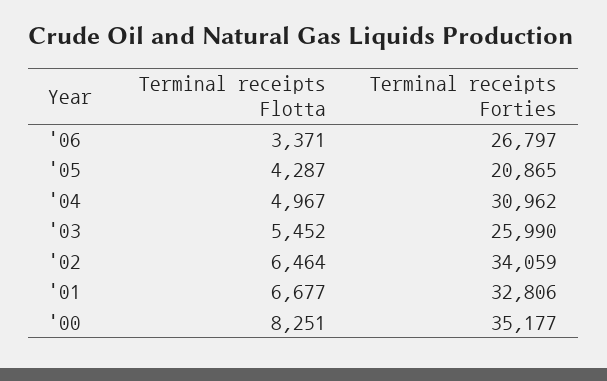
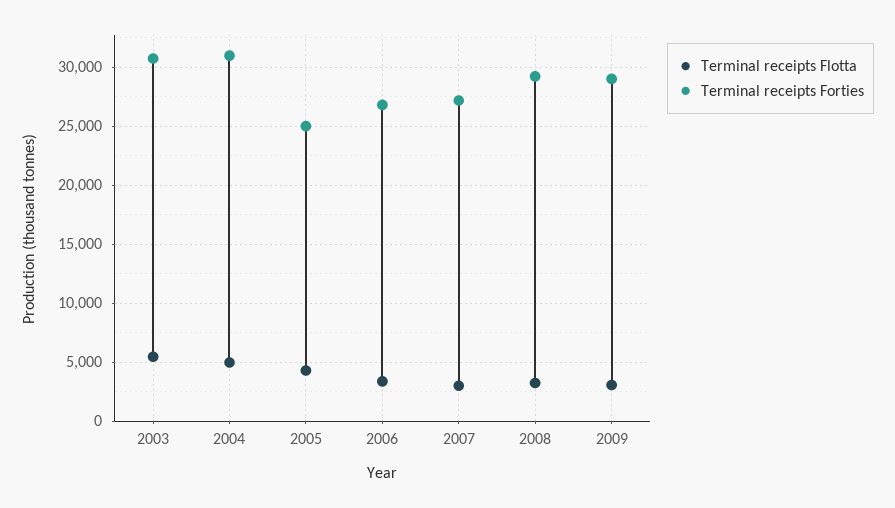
Terminal receipts Forties, '05: 20865 -> 25000
Terminal receipts Forties, '03: 25990 -> 31000
Terminal receipts Flotta, '02: 6464 -> none
Terminal receipts Forties, '02: 34059 -> none
Terminal receipts Flotta, '01: 6677 -> none
Terminal receipts Forties, '01: 32806 -> none
Terminal receipts Flotta, '00: 8251 -> none
Terminal receipts Forties, '00: 35177 -> none
Terminal receipts Flotta, 2007: none -> 3000
Terminal receipts Forties, 2007: none -> 27000
Terminal receipts Flotta, 2008: none -> 3000
Terminal receipts Forties, 2008: none -> 29000
Terminal receipts Flotta, 2009: none -> 3000
Terminal receipts Forties, 2009: none -> 29000

